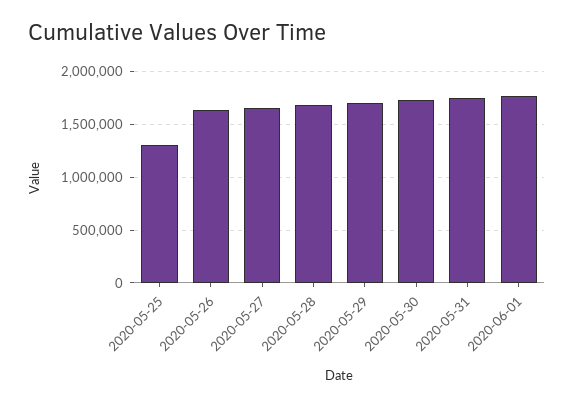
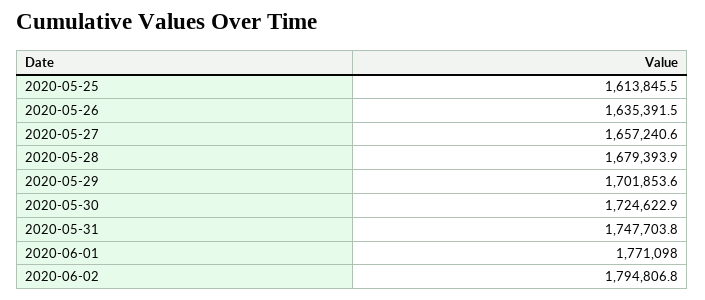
2020-05-25: 1300000 -> 1613845.5
2020-06-02: none -> 1794806.8

